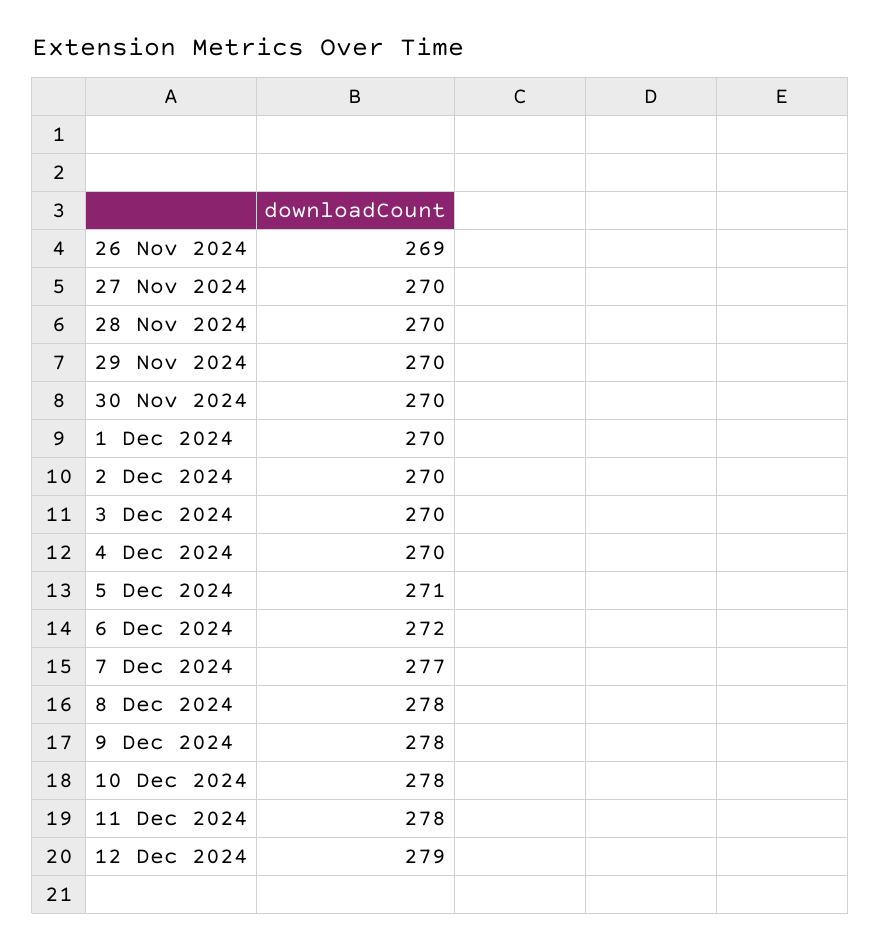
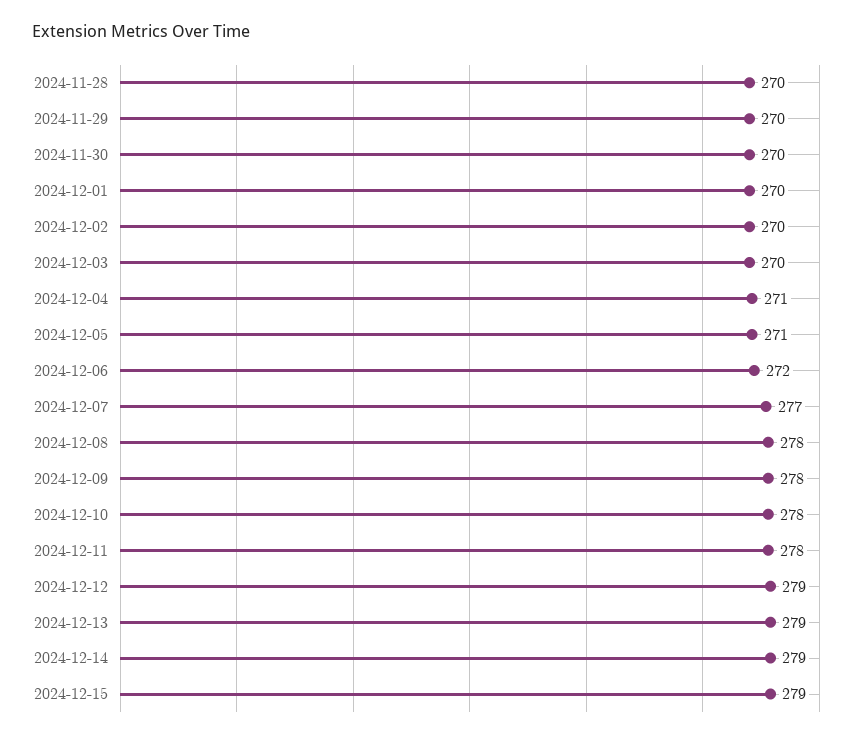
26 Nov 2024: 269 -> none
27 Nov 2024: 270 -> none
4 Dec 2024: 270 -> 271
2024-12-13: none -> 279
2024-12-14: none -> 279
2024-12-15: none -> 279

